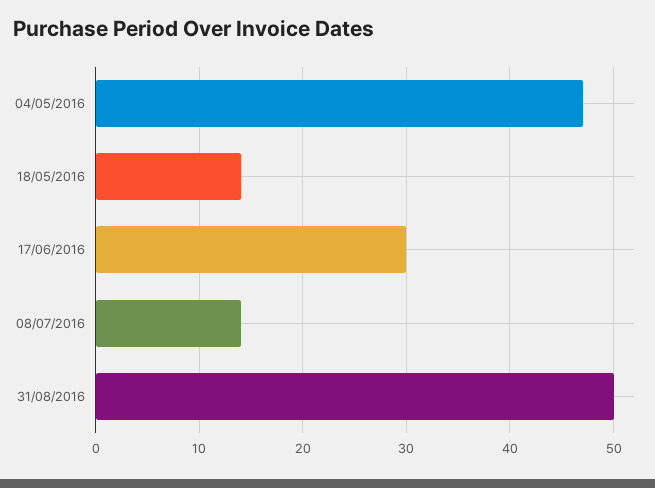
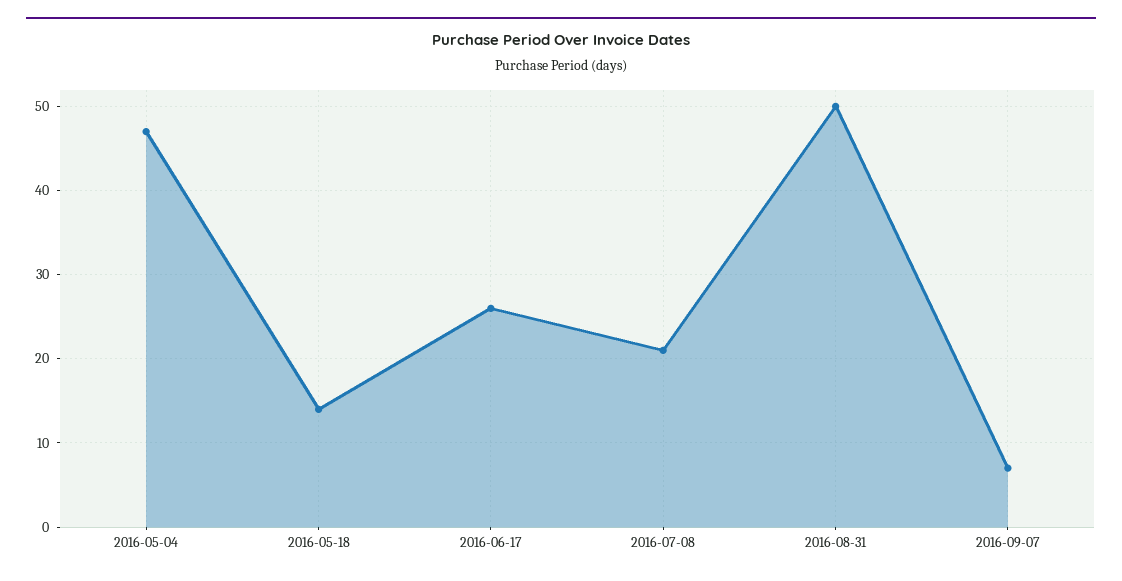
17/06/2016: 30 -> 26
08/07/2016: 14 -> 21
2016-09-07: none -> 7

